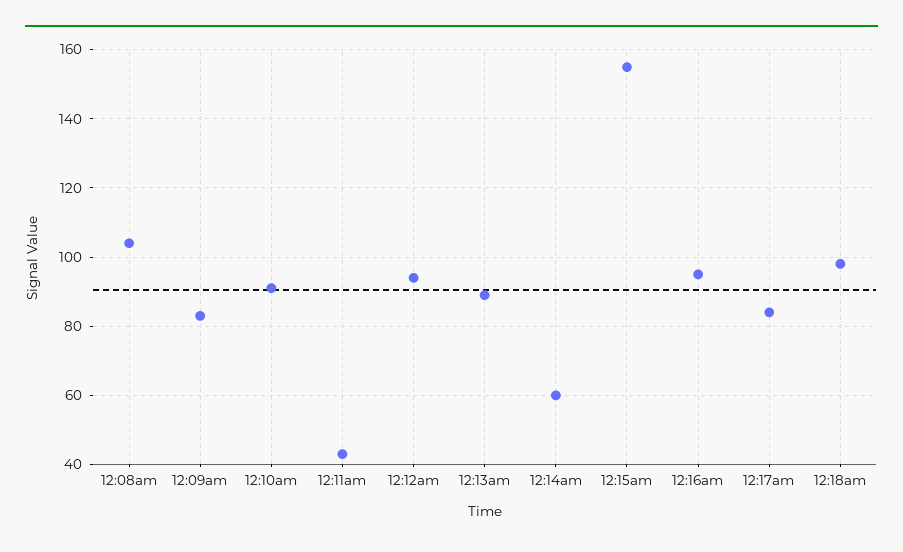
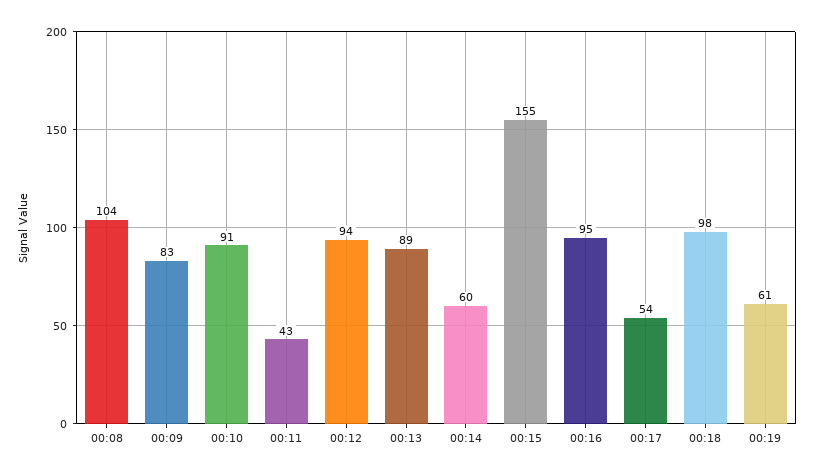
12:17am: 85 -> 54
00:19: none -> 61

